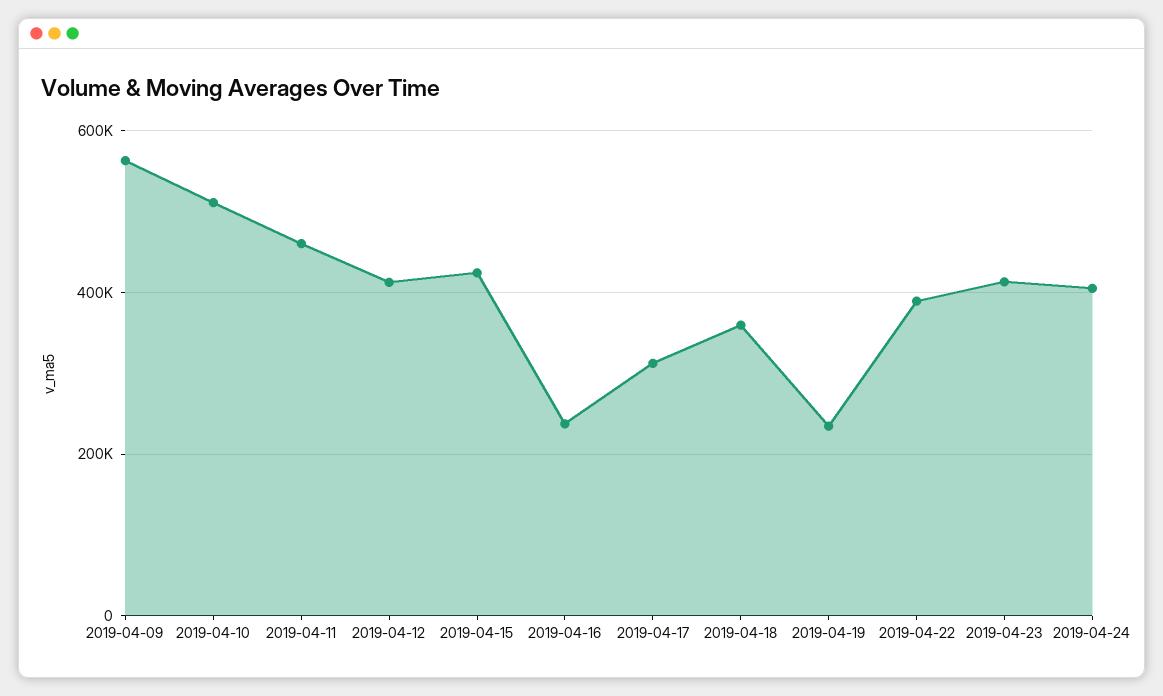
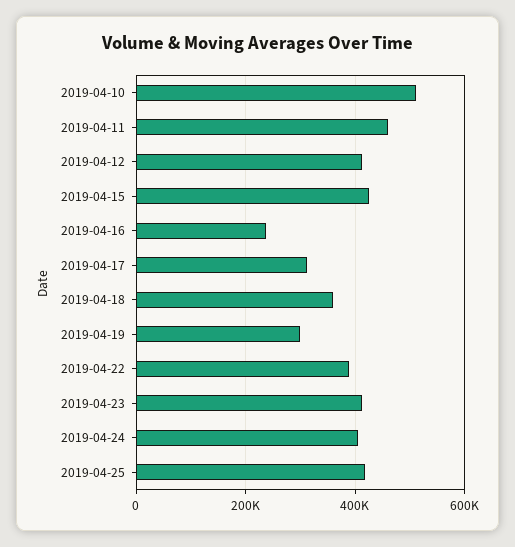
2019-04-09: 560000 -> none
2019-04-19: 240000 -> 300000
2019-04-25: none -> 420000

